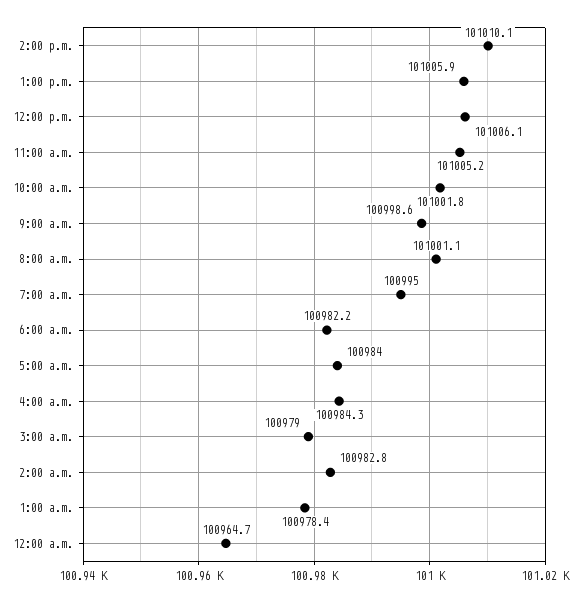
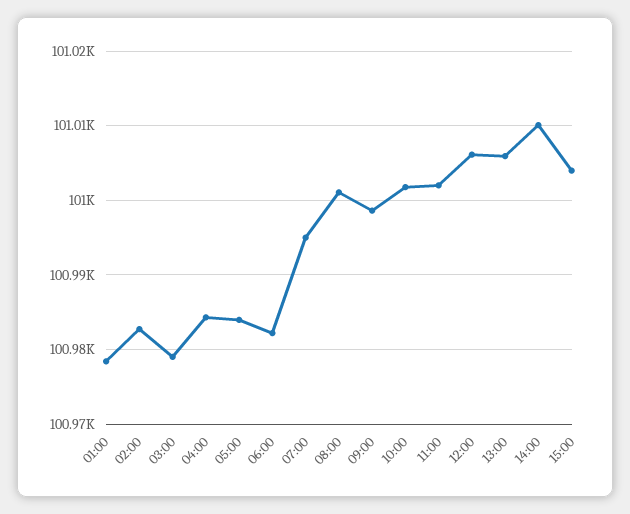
11:00 a.m.: 101005.2 -> 101002
12:00 a.m.: 100964.7 -> none
15:00: none -> 101004

